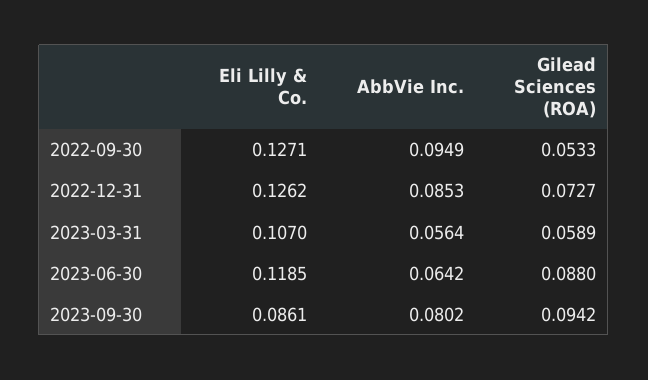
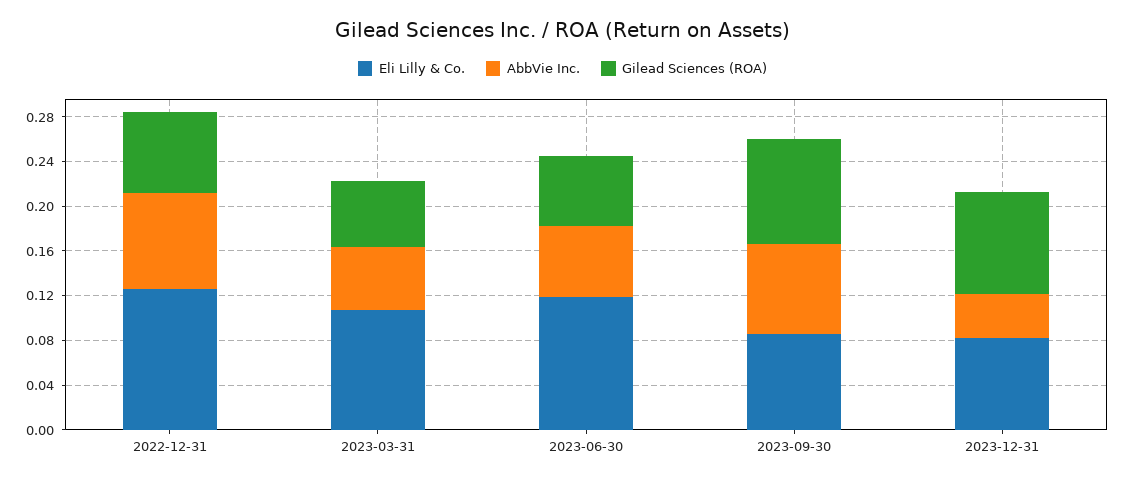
Eli Lilly & Co., 2022-09-30: 0.1271 -> none
AbbVie Inc., 2022-09-30: 0.0949 -> none
Gilead Sciences (ROA), 2022-09-30: 0.0533 -> none
Gilead Sciences (ROA), 2023-06-30: 0.088 -> 0.06
Eli Lilly & Co., 2023-12-31: none -> 0.08
AbbVie Inc., 2023-12-31: none -> 0.04
Gilead Sciences (ROA), 2023-12-31: none -> 0.09

